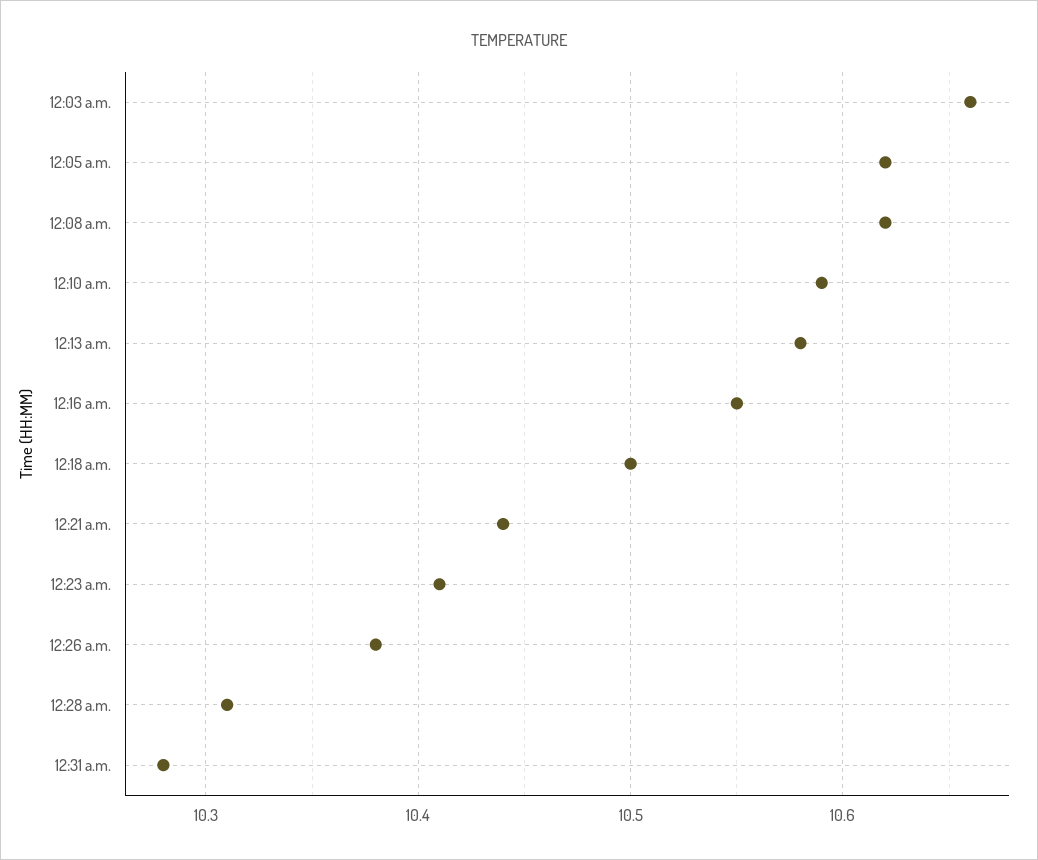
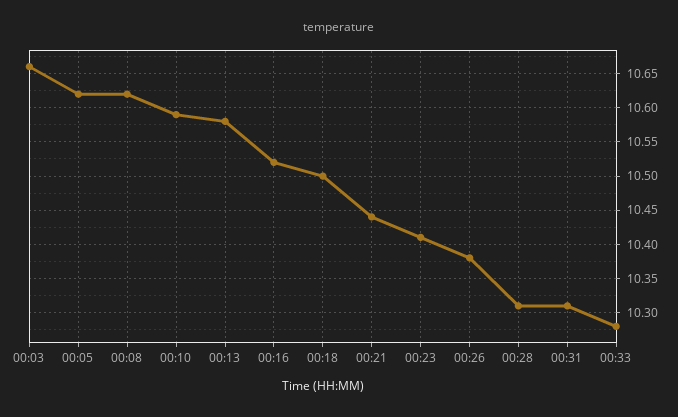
12:16 a.m.: 10.55 -> 10.52
12:31 a.m.: 10.28 -> 10.31
00:33: none -> 10.28

